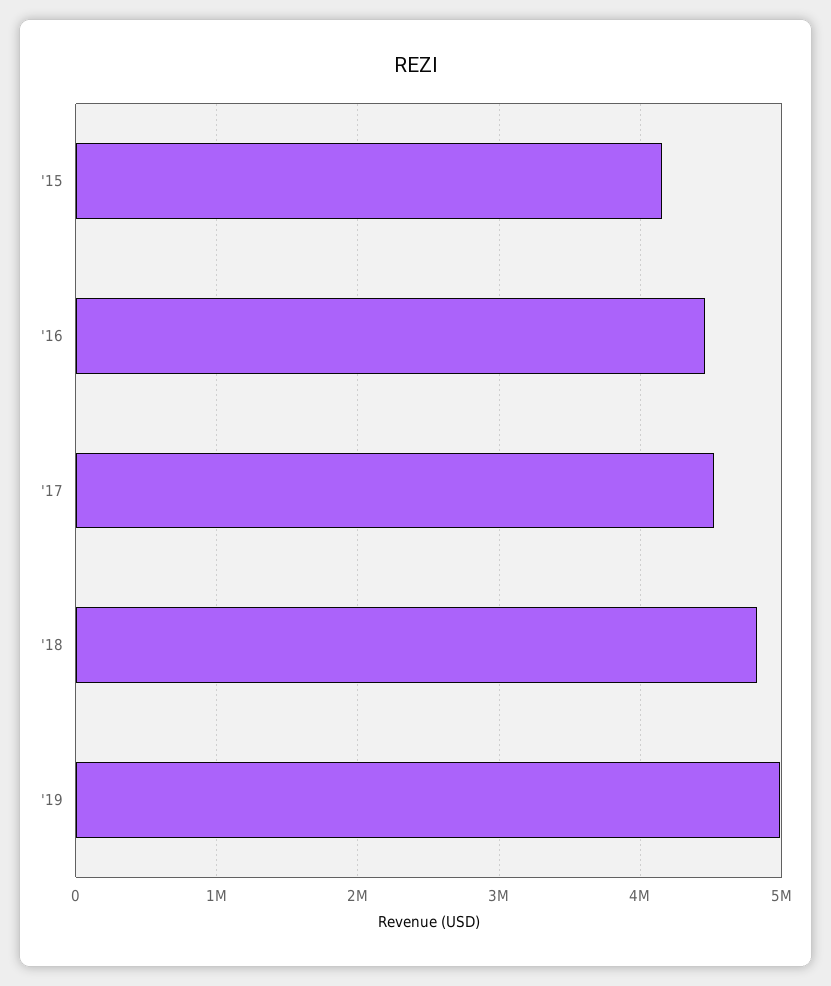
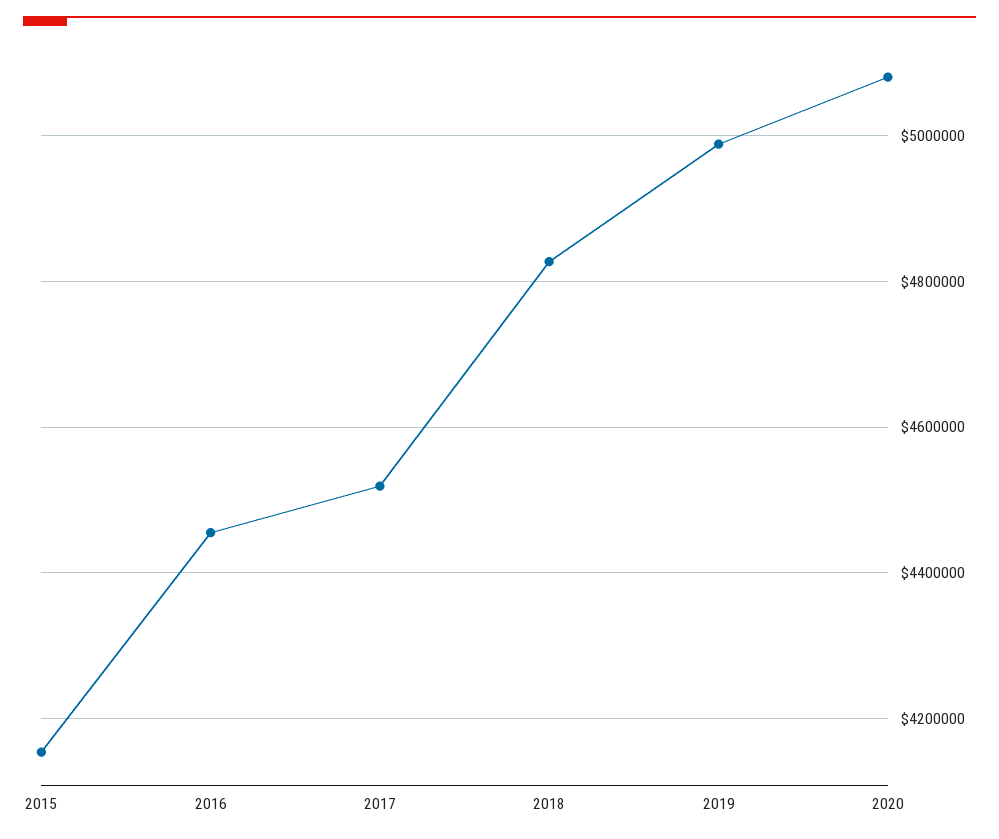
2020: none -> 5080000

